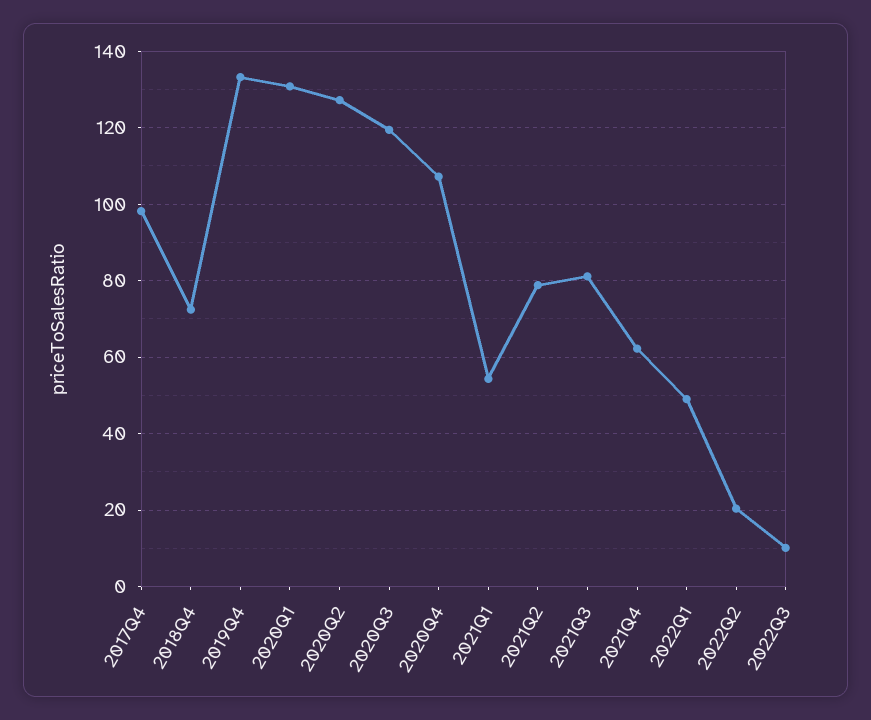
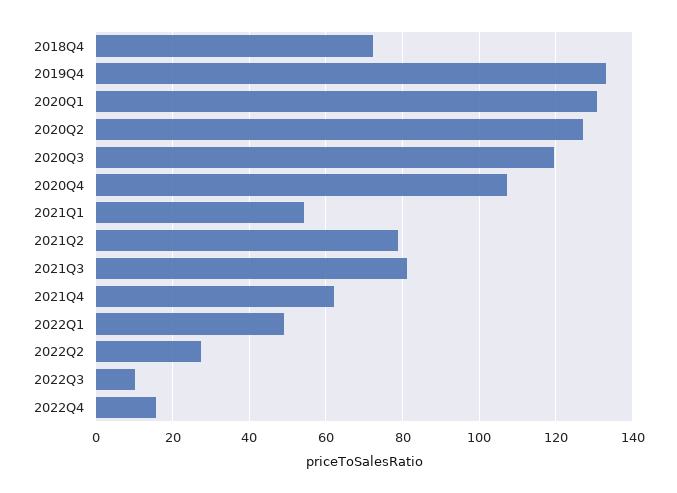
2017Q4: 98 -> none
2022Q2: 20 -> 28
2022Q4: none -> 16

